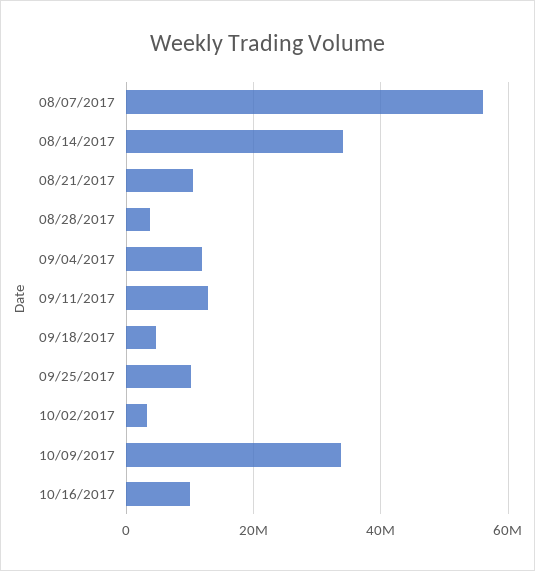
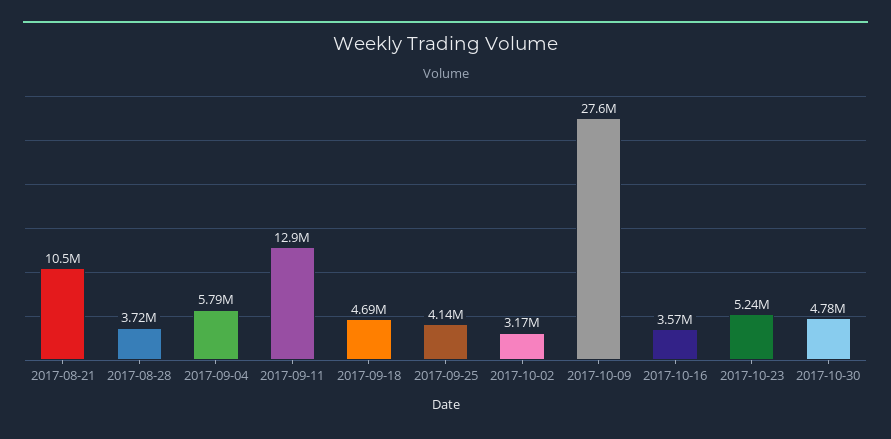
08/07/2017: 56000000 -> none
08/14/2017: 34000000 -> none
09/04/2017: 12000000 -> 5790000
09/25/2017: 10000000 -> 4140000
10/09/2017: 34000000 -> 27600000
10/16/2017: 10000000 -> 3570000
2017-10-23: none -> 5240000
2017-10-30: none -> 4780000

